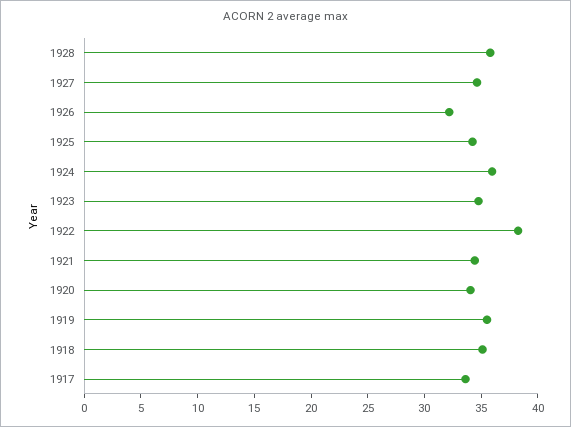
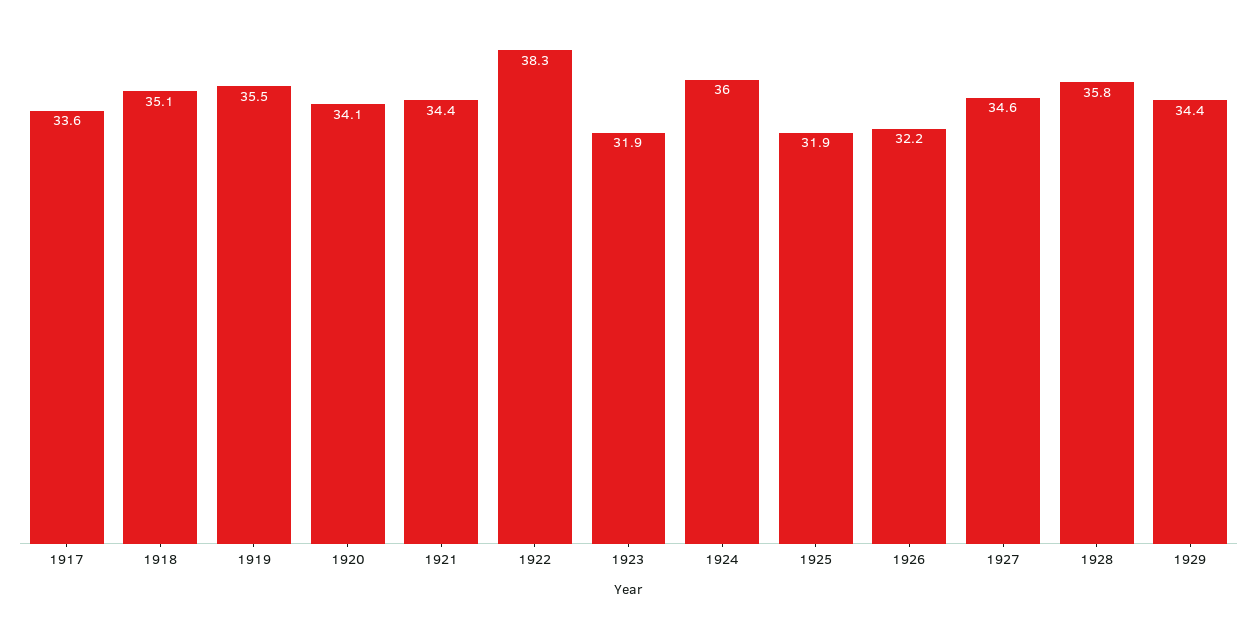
1925: 34 -> 31.9
1923: 35 -> 31.9
1929: none -> 34.4

